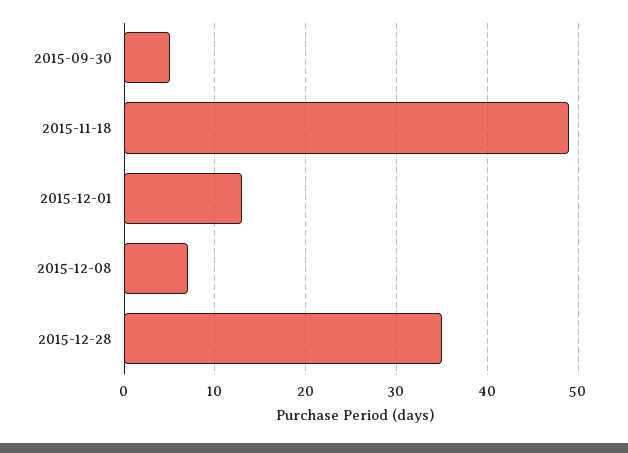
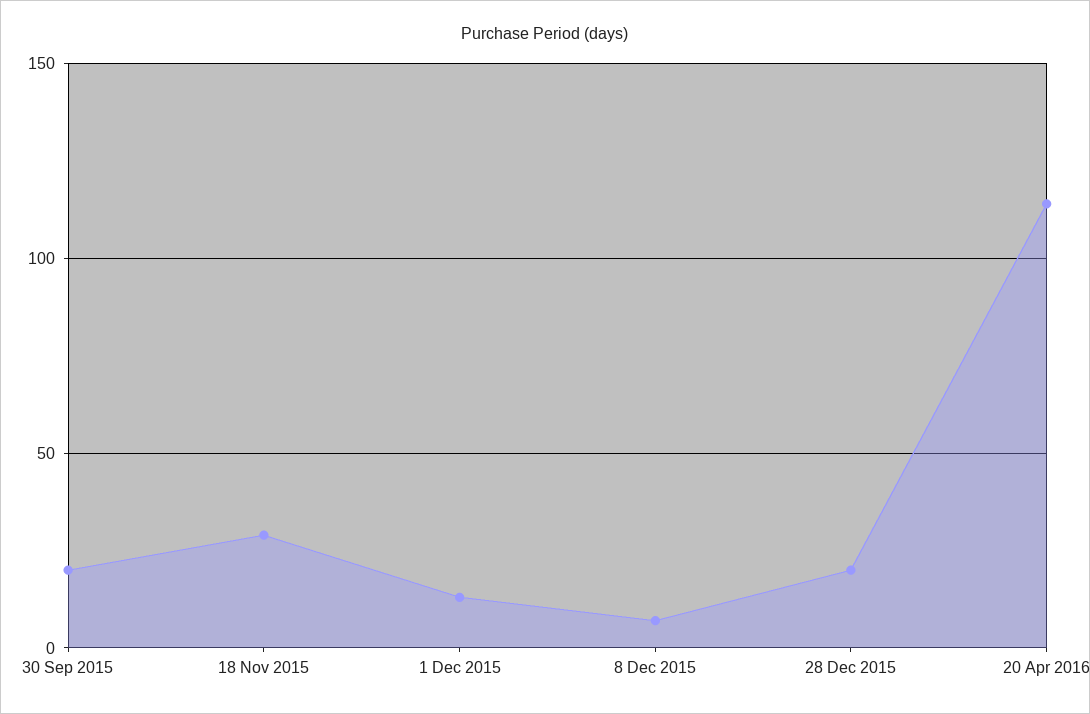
2015-09-30: 5 -> 20
2015-11-18: 49 -> 30
2015-12-28: 35 -> 20
20 Apr 2016: none -> 115

